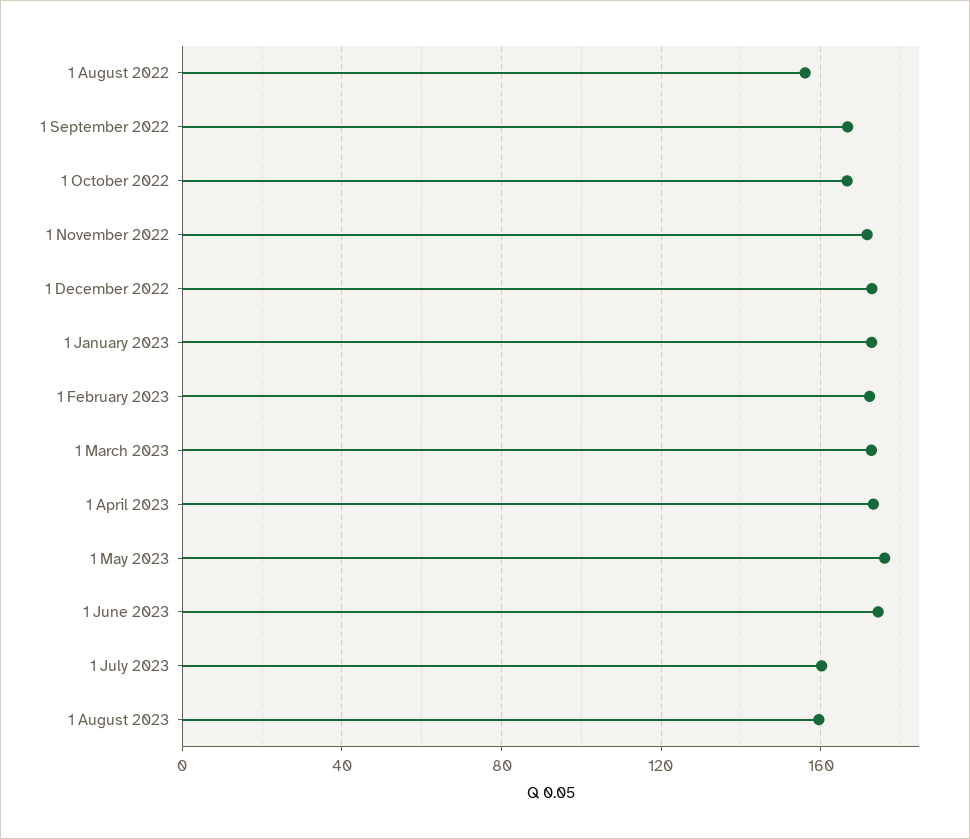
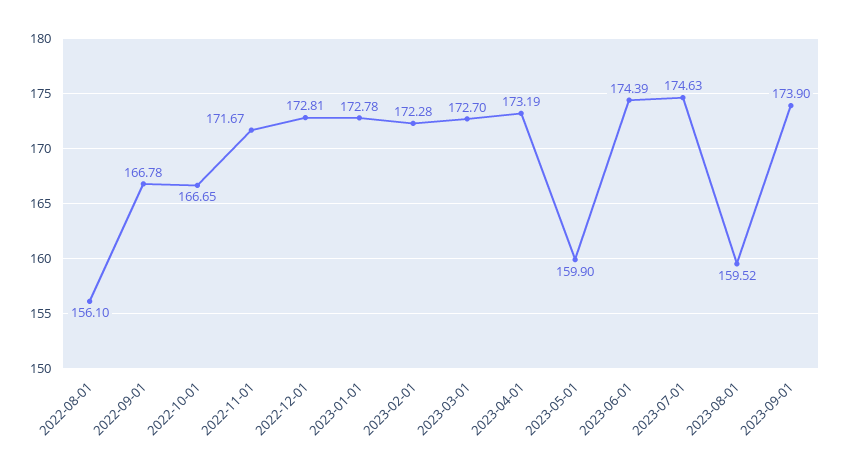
1 May 2023: 175 -> 159.9
1 July 2023: 160 -> 174.63
2023-09-01: none -> 173.9

